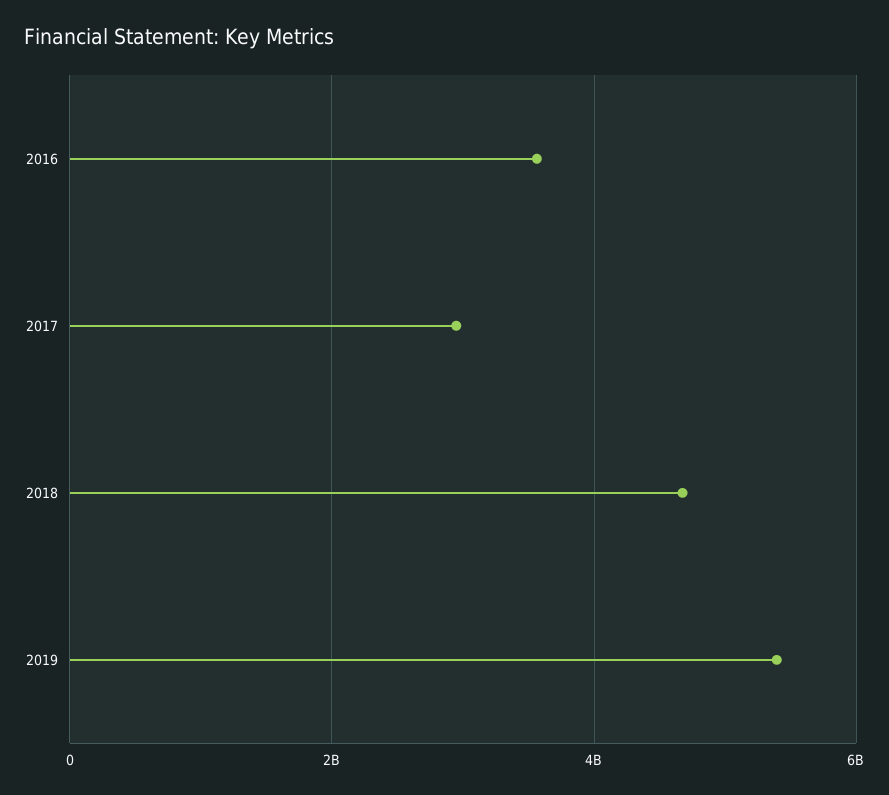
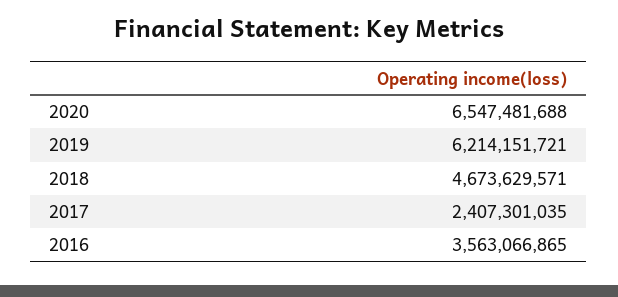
2017: 3000000000 -> 2407301035
2019: 5400000000 -> 6214151721
2020: none -> 6547481688

